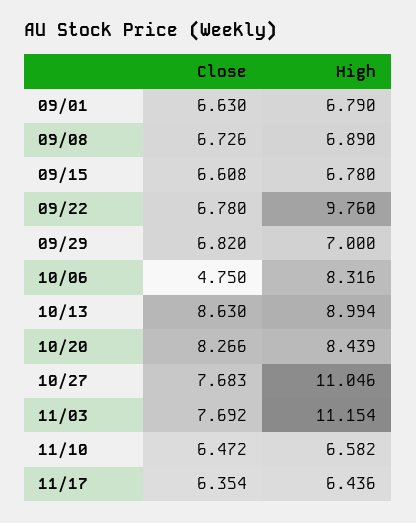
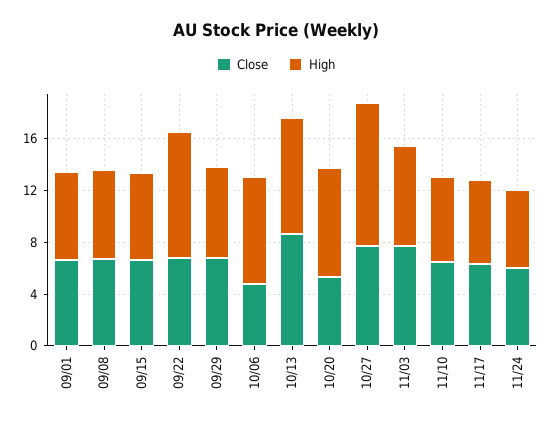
Close, 10/20: 8.266 -> 5
High, 11/03: 11.154 -> 8
Close, 11/24: none -> 6
High, 11/24: none -> 6

